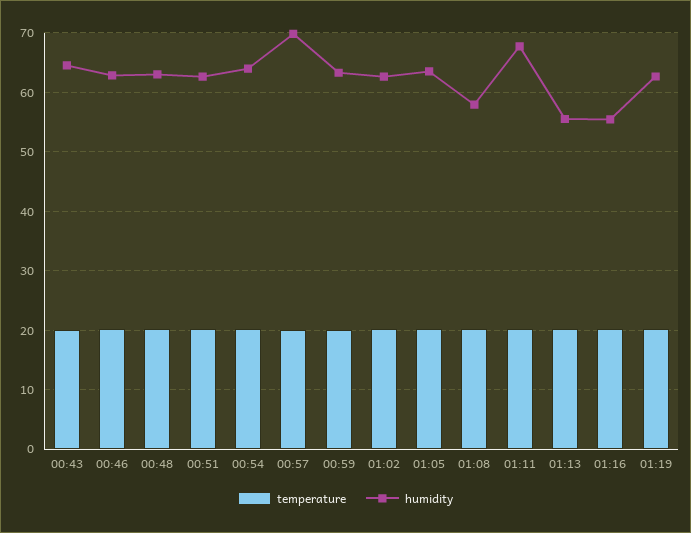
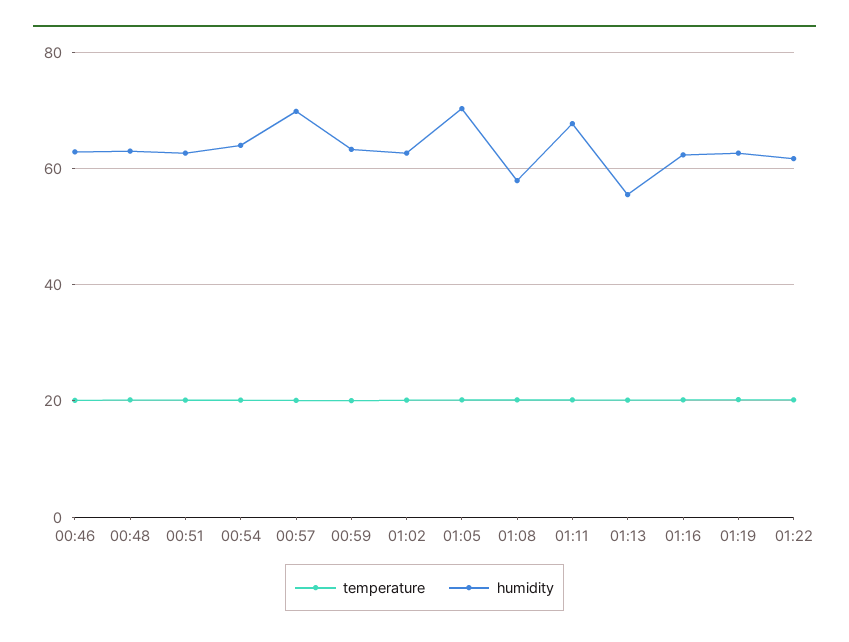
temperature, 00:43: 20 -> none
humidity, 00:43: 64 -> none
humidity, 01:05: 64 -> 70
humidity, 01:16: 56 -> 62
temperature, 01:22: none -> 20
humidity, 01:22: none -> 62

